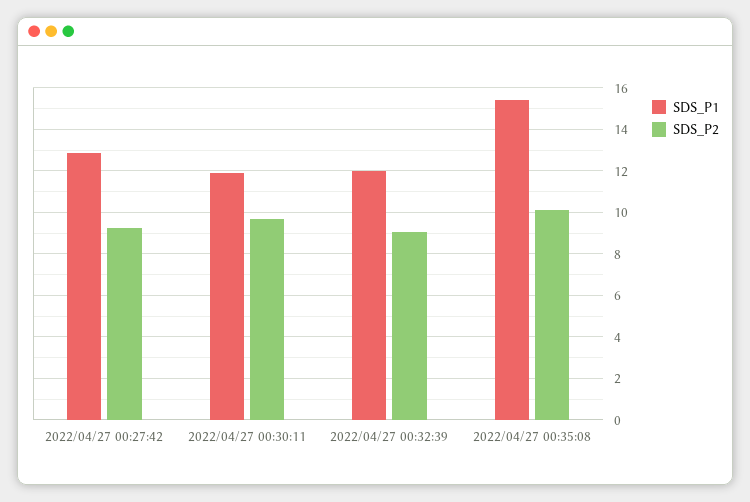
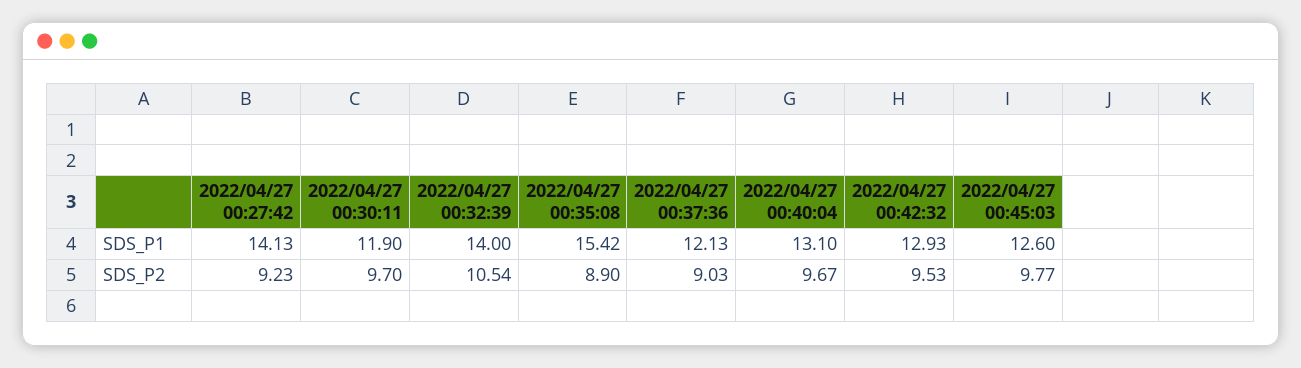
SDS_P1, 2022/04/27 00:27:42: 13 -> 14.13
SDS_P1, 2022/04/27 00:32:39: 12 -> 14
SDS_P2, 2022/04/27 00:32:39: 9 -> 10.54
SDS_P2, 2022/04/27 00:35:08: 10 -> 8.9
SDS_P1, 2022/04/27 00:37:36: none -> 12.13
SDS_P1, 2022/04/27 00:40:04: none -> 13.1
SDS_P1, 2022/04/27 00:42:32: none -> 12.93
SDS_P1, 2022/04/27 00:45:03: none -> 12.6
SDS_P2, 2022/04/27 00:37:36: none -> 9.03
SDS_P2, 2022/04/27 00:40:04: none -> 9.67
SDS_P2, 2022/04/27 00:42:32: none -> 9.53
SDS_P2, 2022/04/27 00:45:03: none -> 9.77

